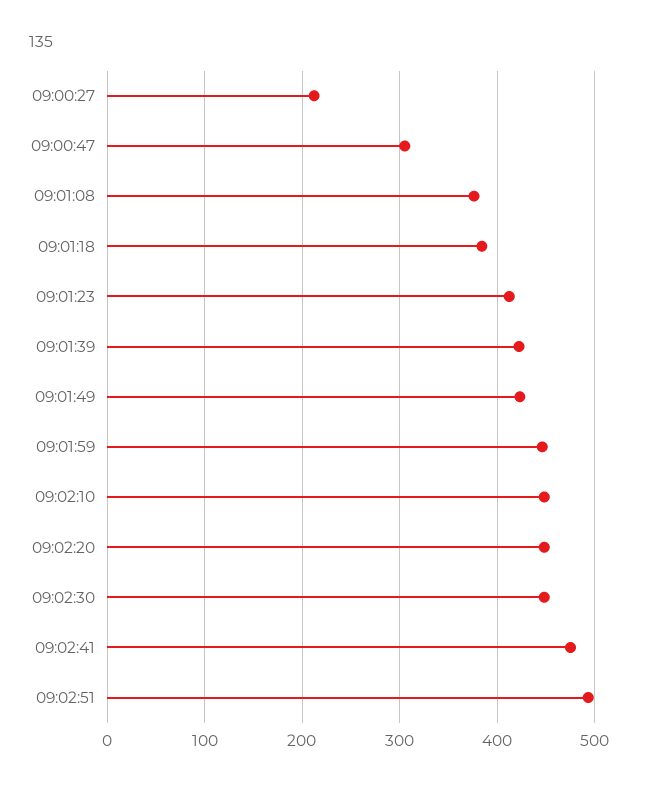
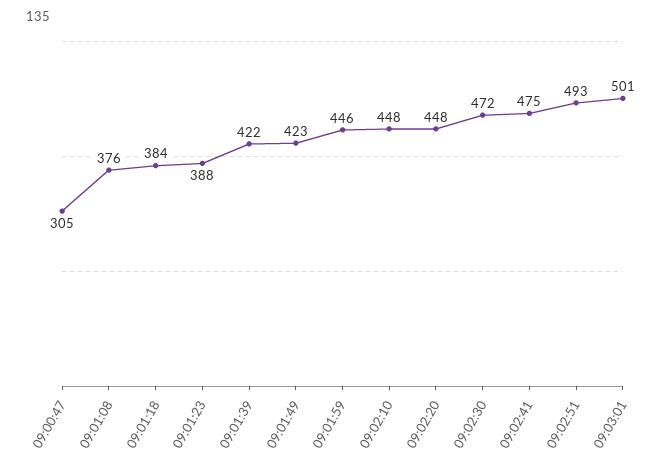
09:00:27: 210 -> none
09:01:23: 410 -> 388
09:02:30: 450 -> 472
09:03:01: none -> 501

